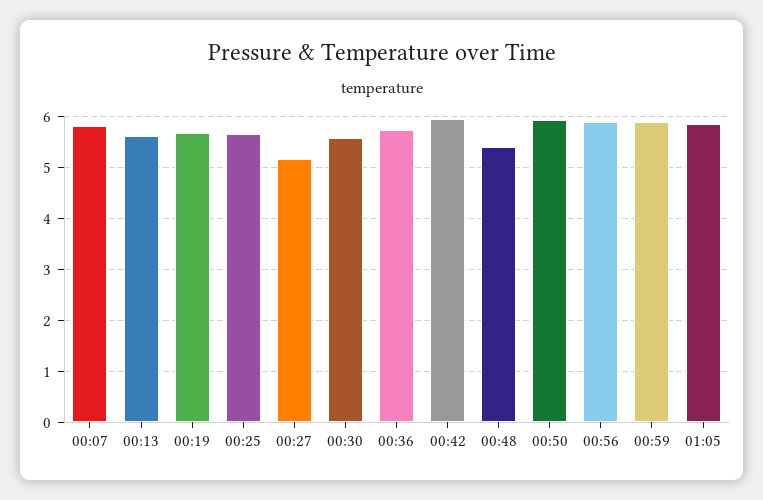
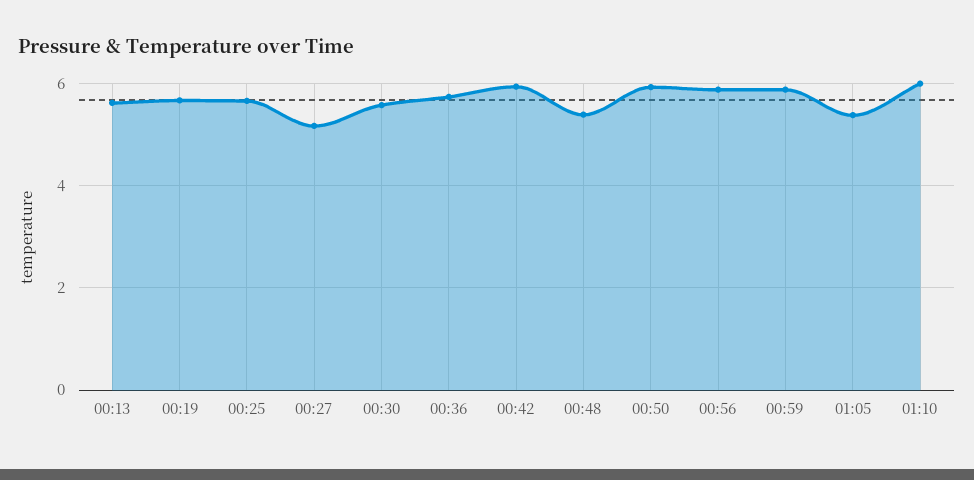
00:07: 5.8 -> none
01:05: 5.8 -> 5.4
01:10: none -> 6

